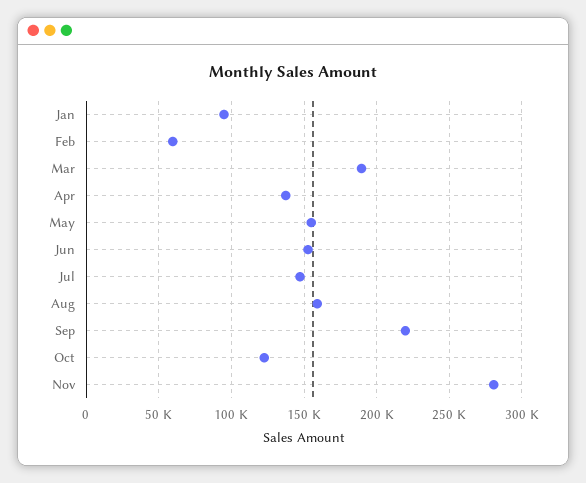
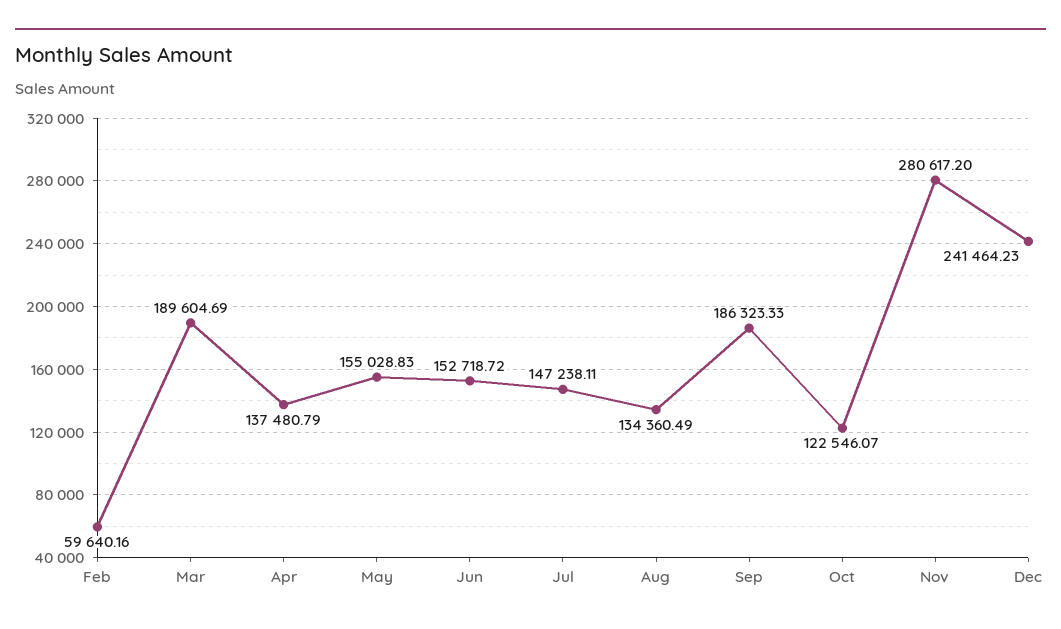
Jan: 95000 -> none
Aug: 160000 -> 134360.49
Sep: 220000 -> 186323.33
Dec: none -> 241464.23

